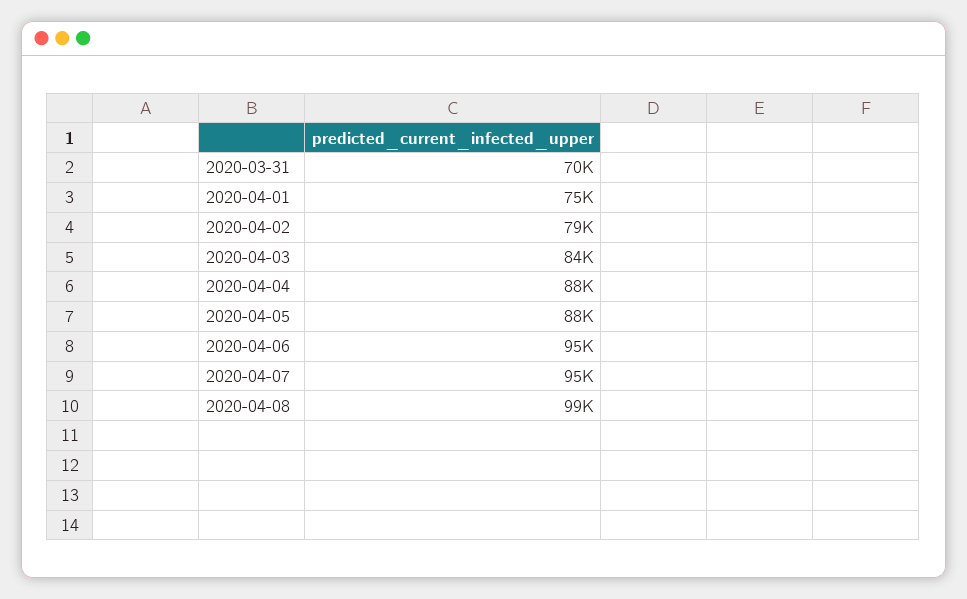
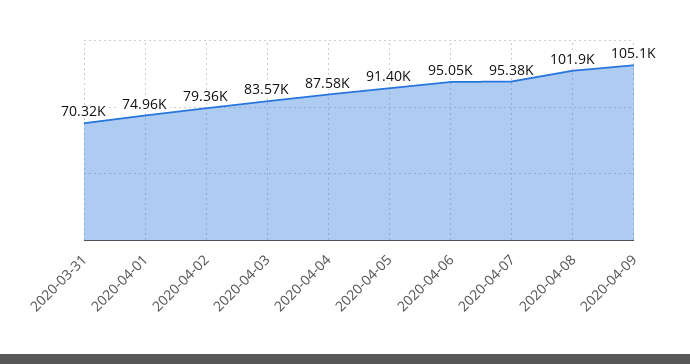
2020-04-05: 88000 -> 91400
2020-04-08: 99000 -> 101900
2020-04-09: none -> 105100

